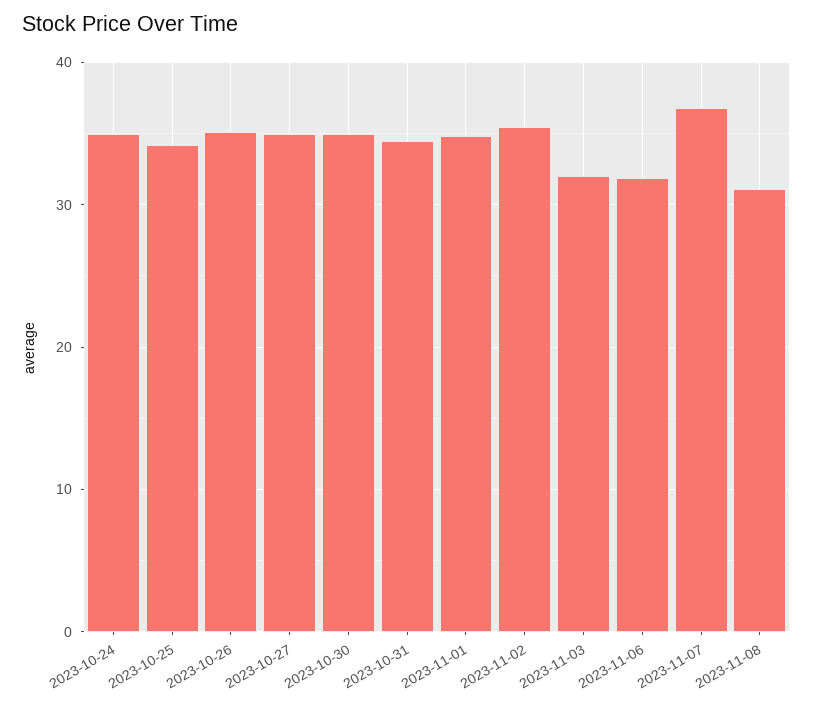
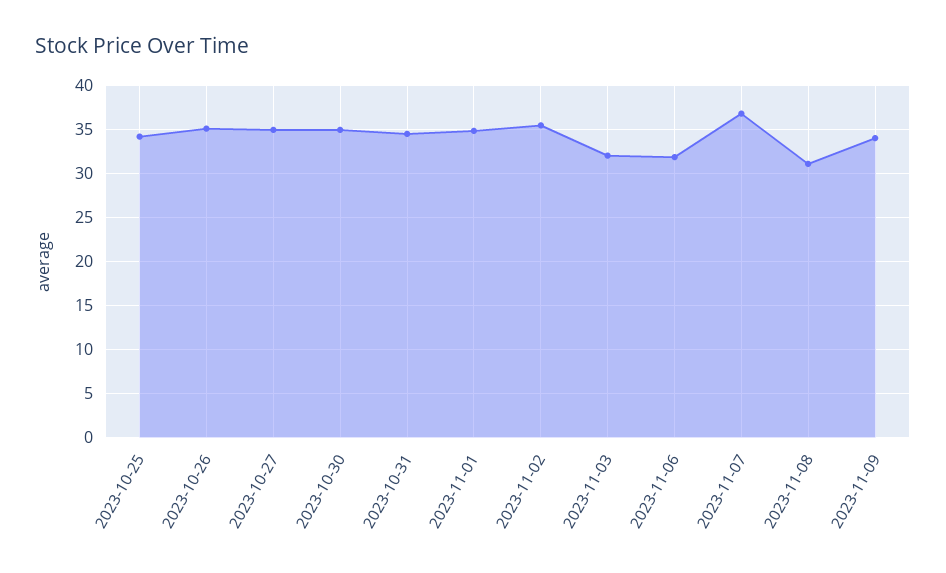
2023-10-24: 35 -> none
2023-11-09: none -> 34

